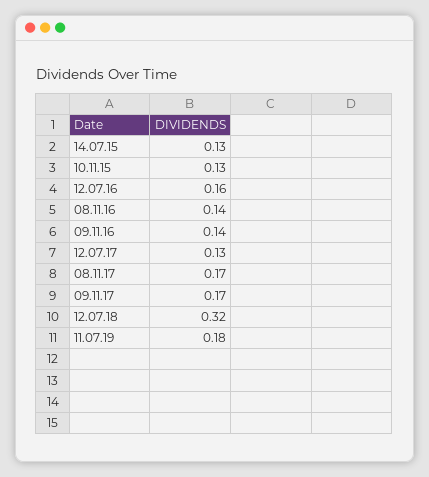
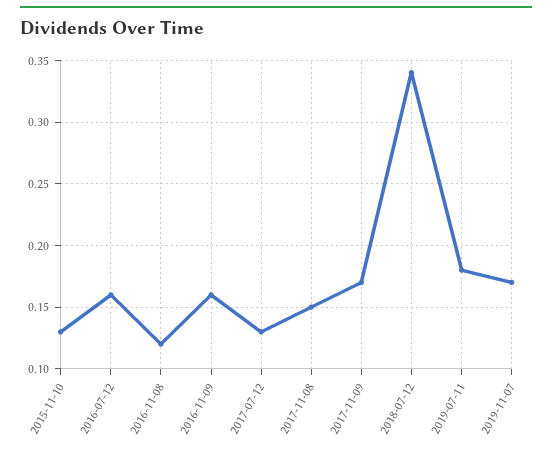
14.07.15: 0.13 -> none
08.11.16: 0.14 -> 0.12
09.11.16: 0.14 -> 0.16
08.11.17: 0.17 -> 0.15
12.07.18: 0.32 -> 0.34
2019-11-07: none -> 0.17

